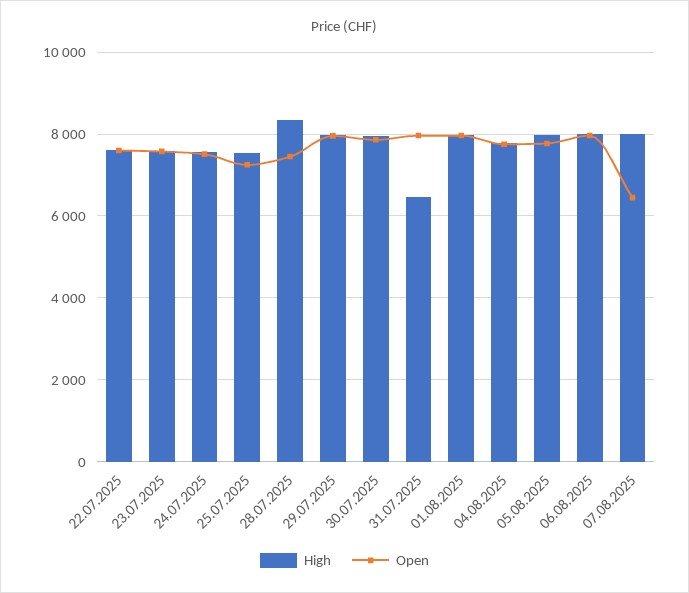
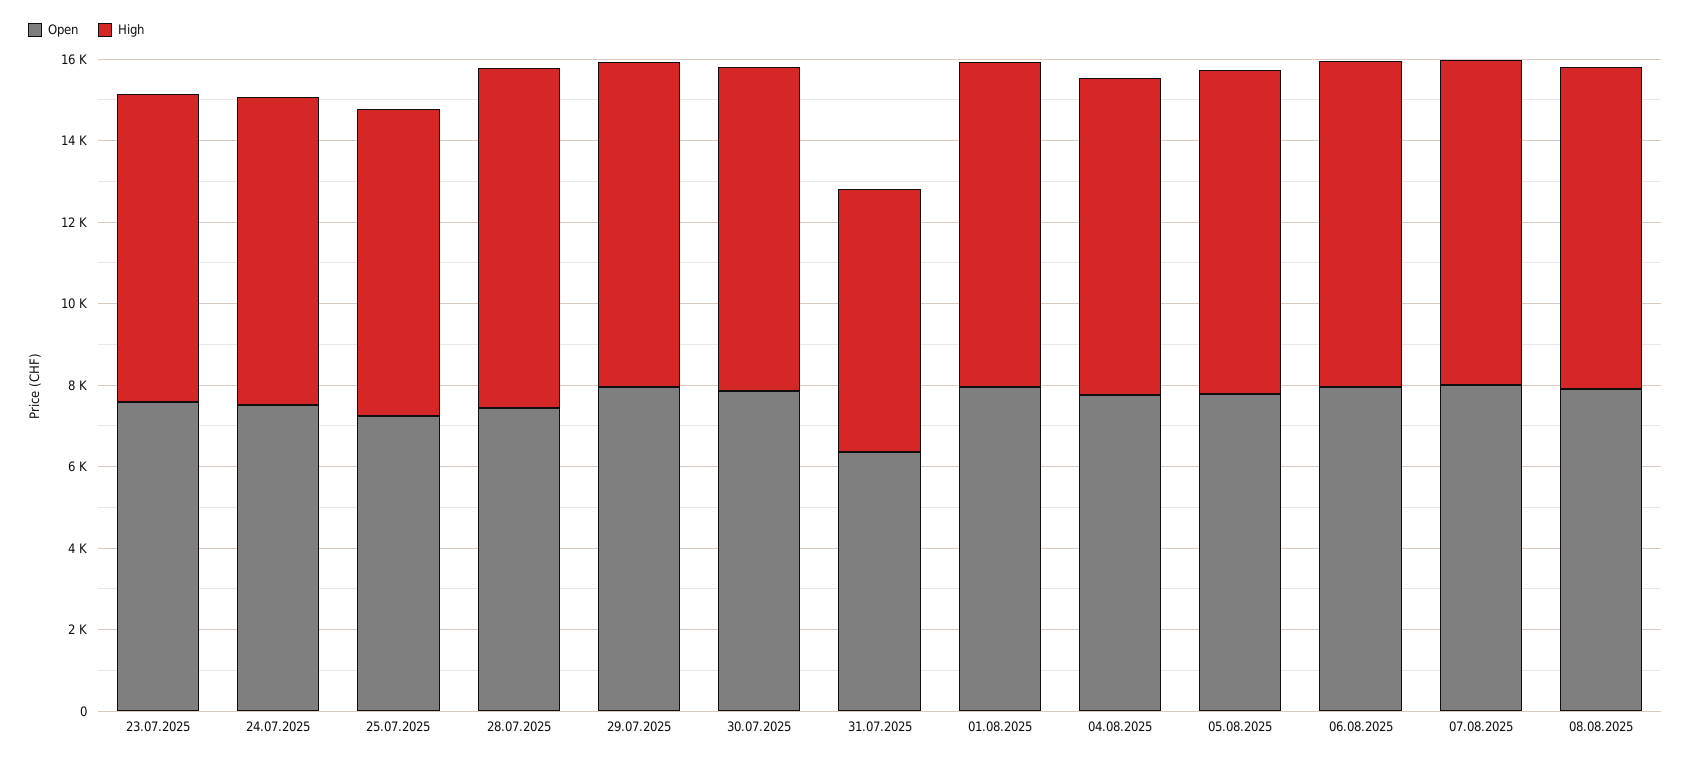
High, 22.07.2025: 7600 -> none
Open, 22.07.2025: 7600 -> none
Open, 31.07.2025: 8000 -> 6500
Open, 07.08.2025: 6400 -> 8000
Open, 08.08.2025: none -> 8000
High, 08.08.2025: none -> 8000

